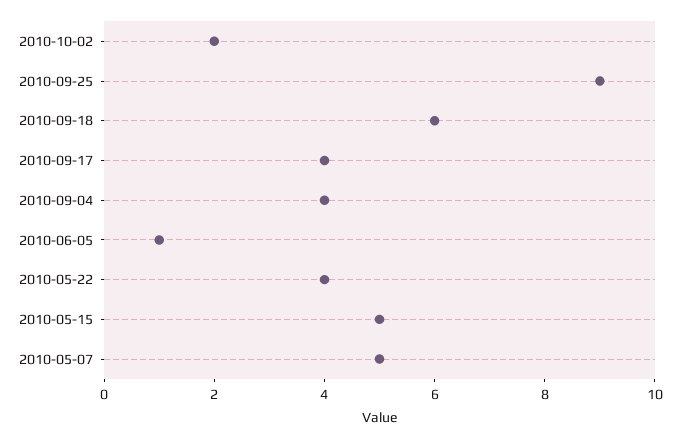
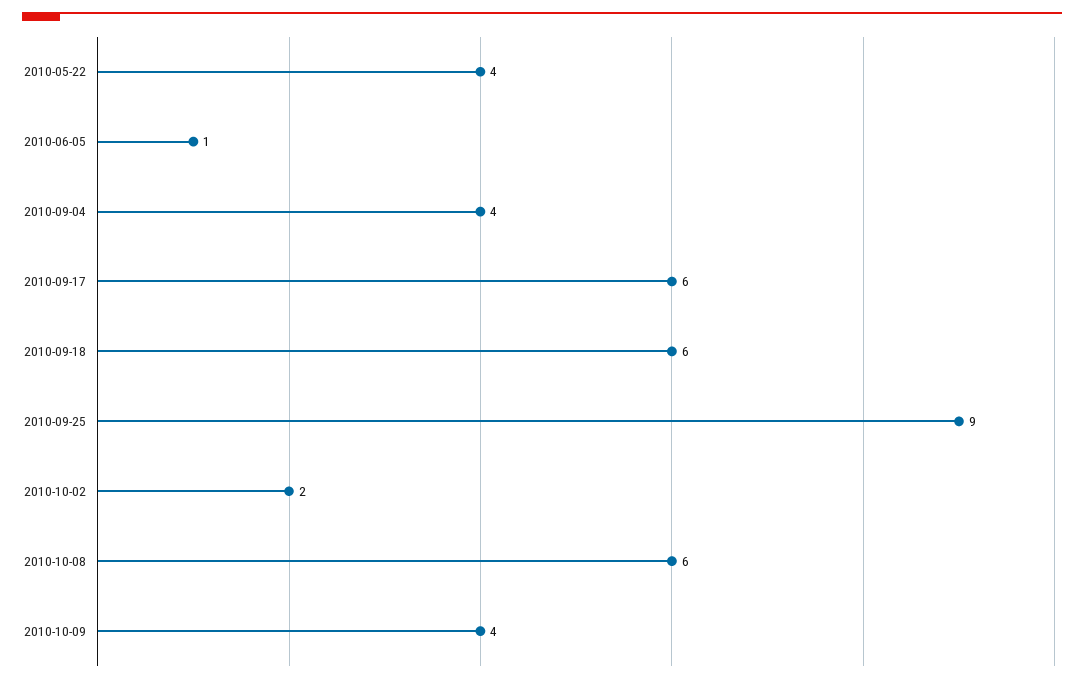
2010-09-17: 4 -> 6
2010-05-15: 5 -> none
2010-05-07: 5 -> none
2010-10-08: none -> 6
2010-10-09: none -> 4

